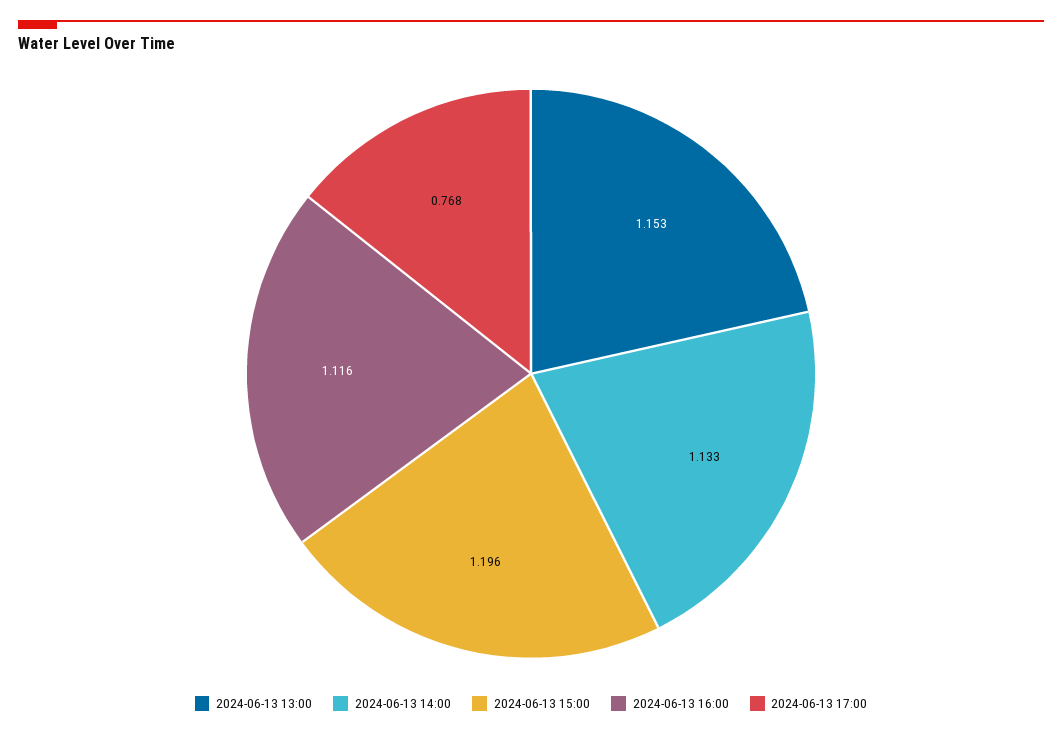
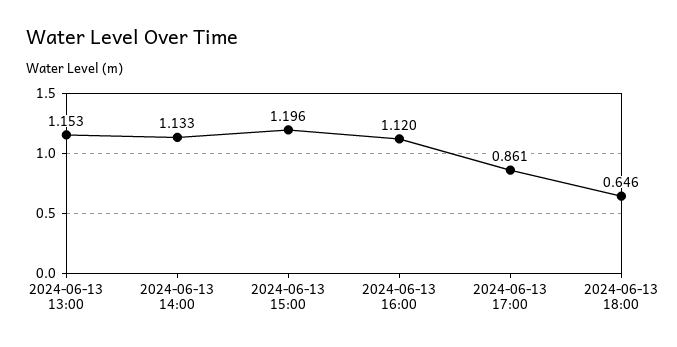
2024-06-13 16:00: 1.116 -> 1.12
2024-06-13 17:00: 0.768 -> 0.861
2024-06-13 18:00: none -> 0.646

